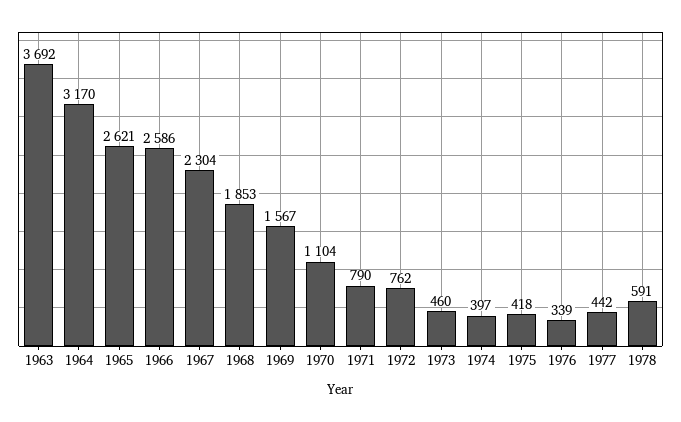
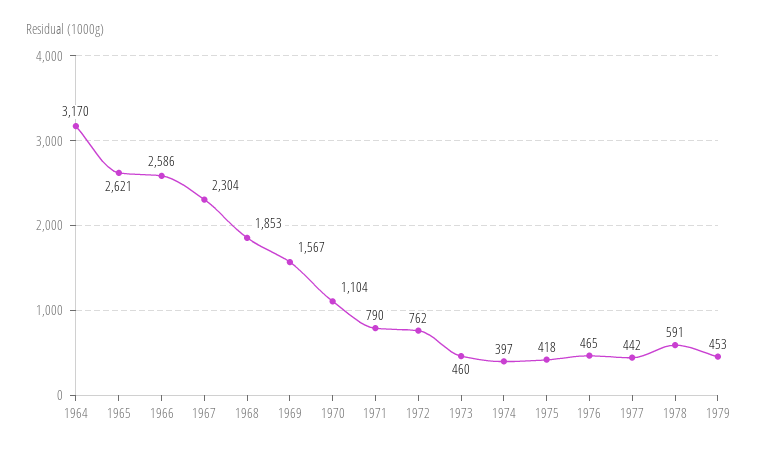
1963: 3692 -> none
1976: 339 -> 465
1979: none -> 453

